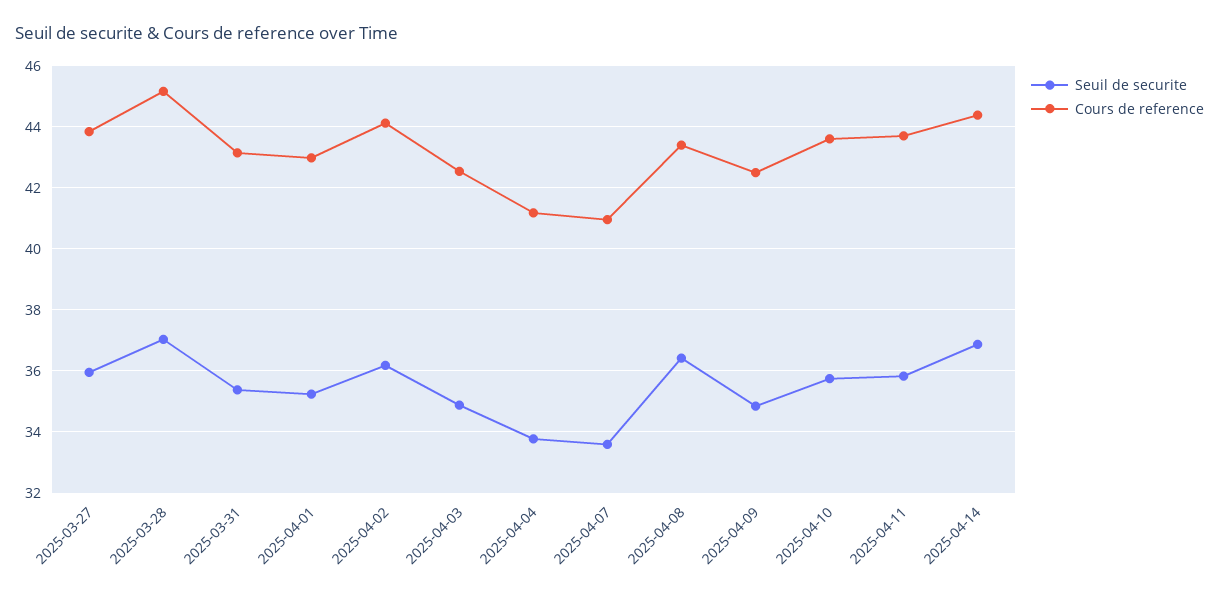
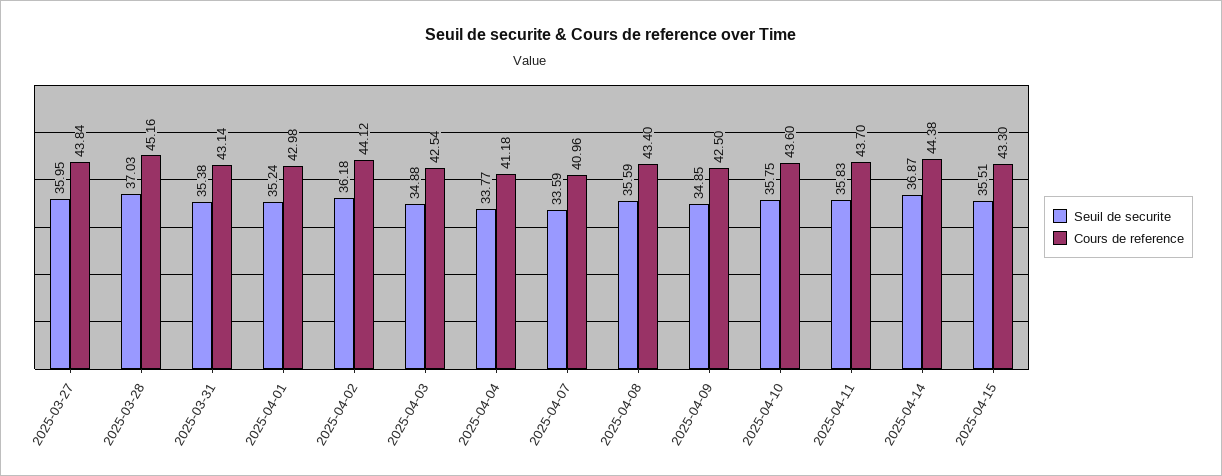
Seuil de securite, 2025-04-08: 36.4 -> 35.59
Seuil de securite, 2025-04-15: none -> 35.51
Cours de reference, 2025-04-15: none -> 43.3

